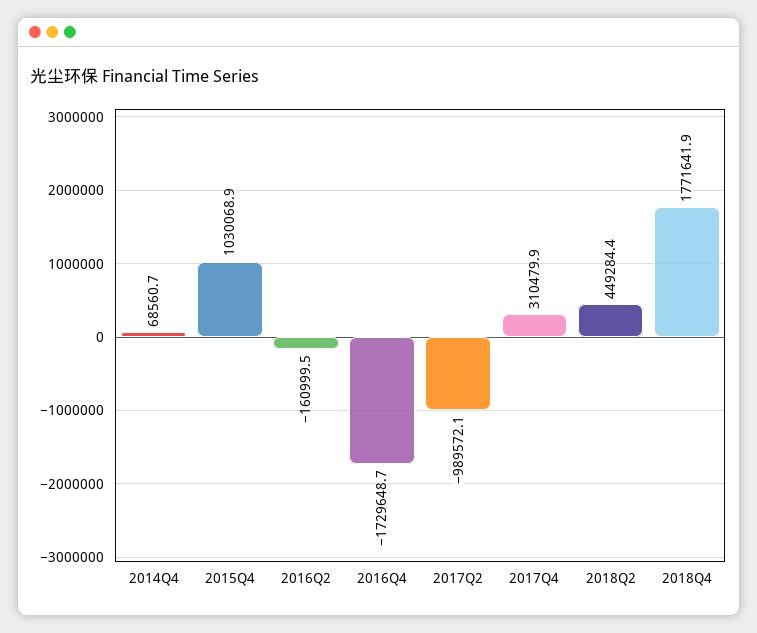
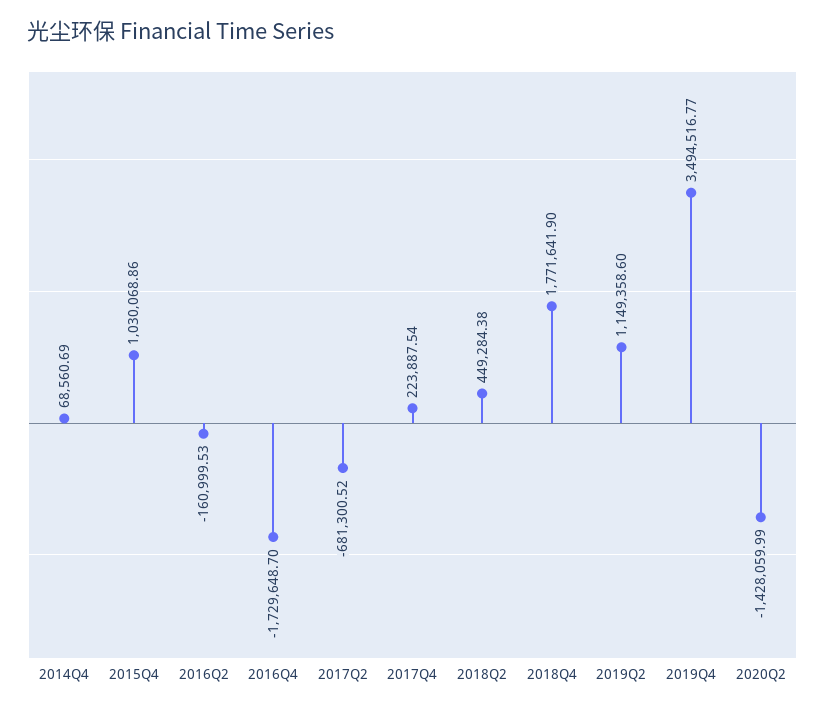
2017Q2: -989572.1 -> -681300.52
2017Q4: 310479.9 -> 223887.54
2019Q2: none -> 1149358.6
2019Q4: none -> 3494516.77
2020Q2: none -> -1428059.99

